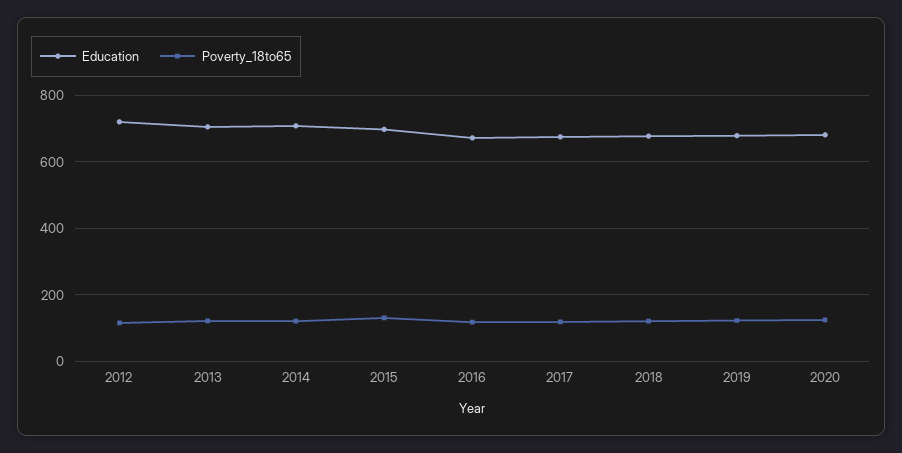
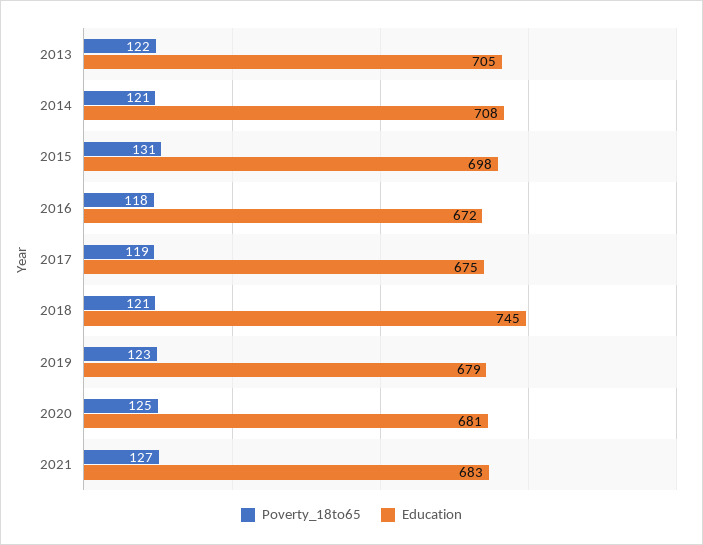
Education, 2012: 720 -> none
Poverty_18to65, 2012: 120 -> none
Education, 2018: 680 -> 745
Poverty_18to65, 2021: none -> 127
Education, 2021: none -> 683

